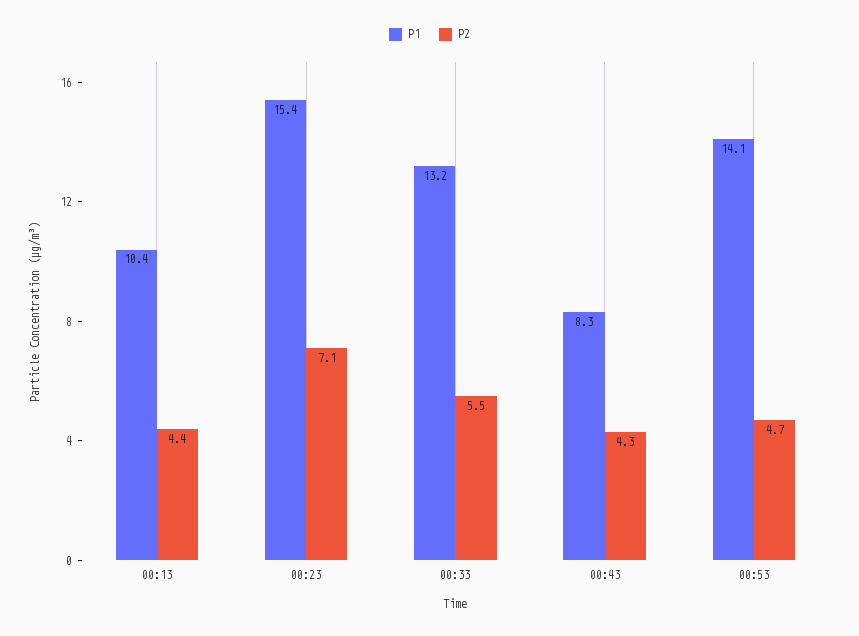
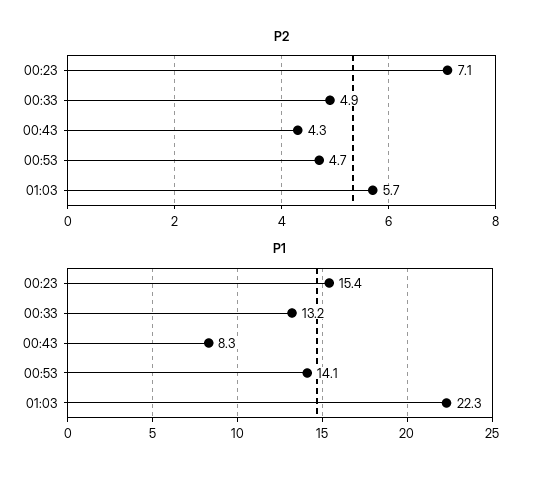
P1, 00:13: 10.4 -> none
P2, 00:13: 4.4 -> none
P2, 00:33: 5.5 -> 4.9
P2, 01:03: none -> 5.7
P1, 01:03: none -> 22.3

